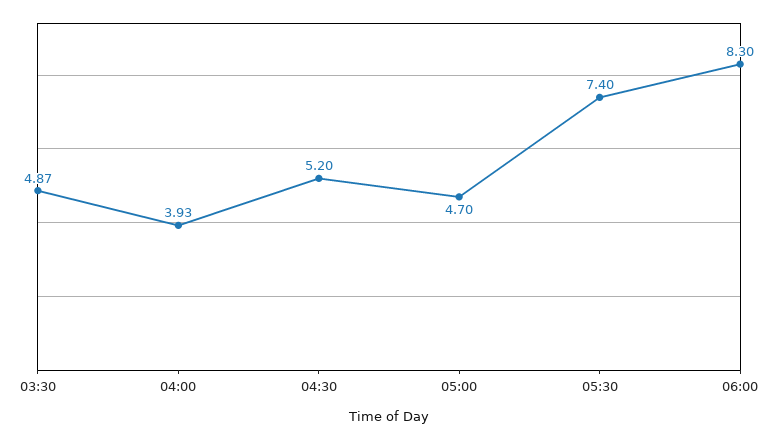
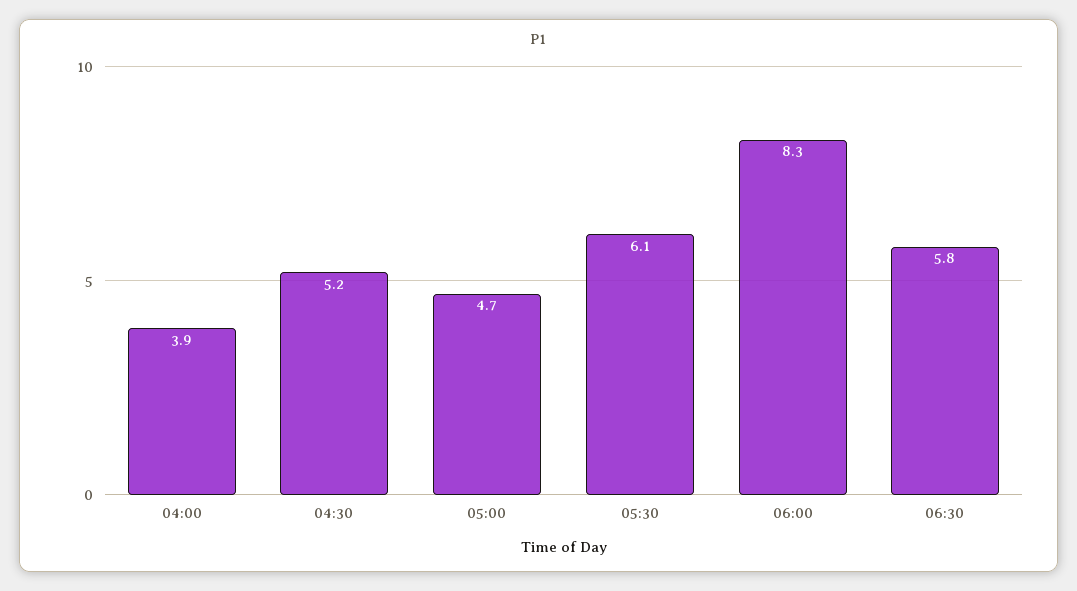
03:30: 4.87 -> none
05:30: 7.4 -> 6.1
06:30: none -> 5.8

